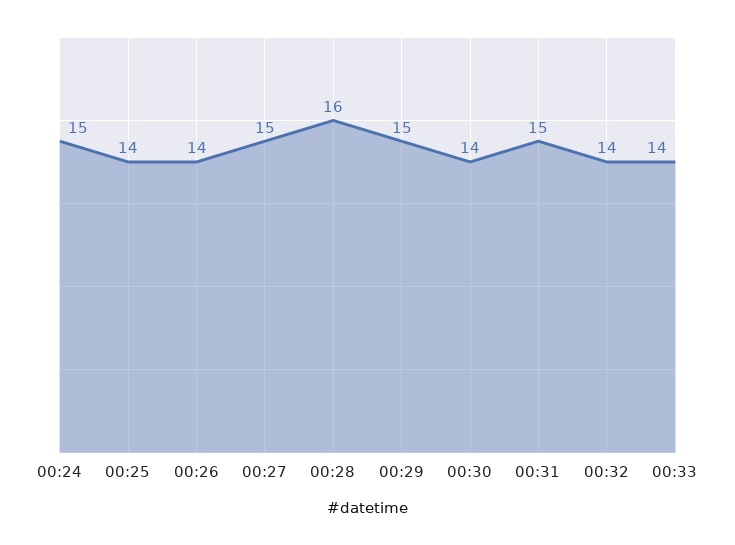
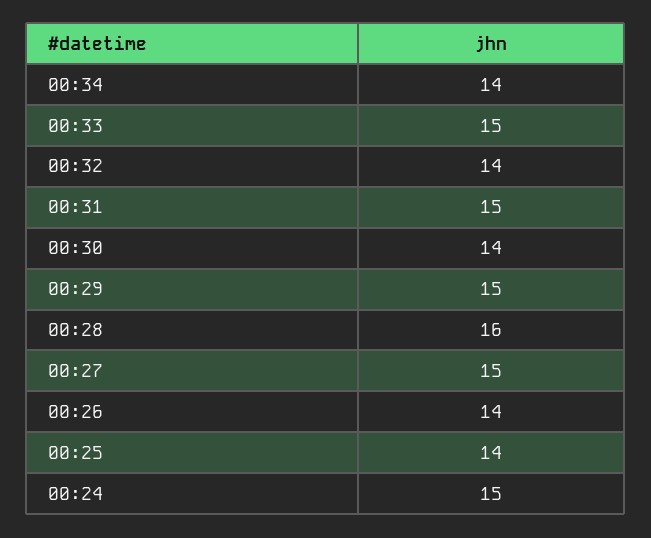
00:33: 14 -> 15
00:34: none -> 14

